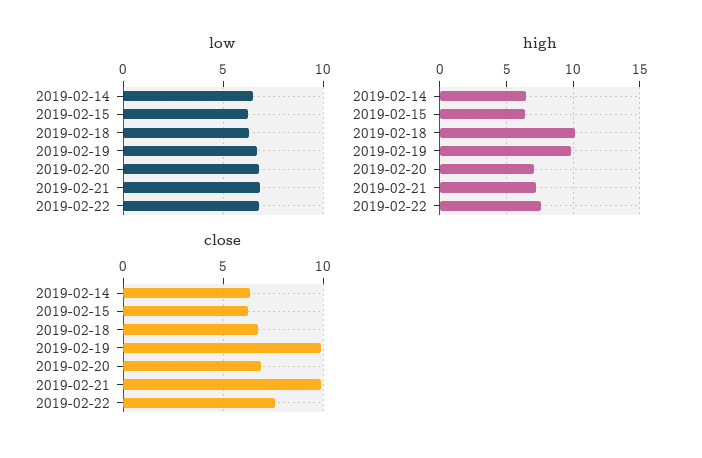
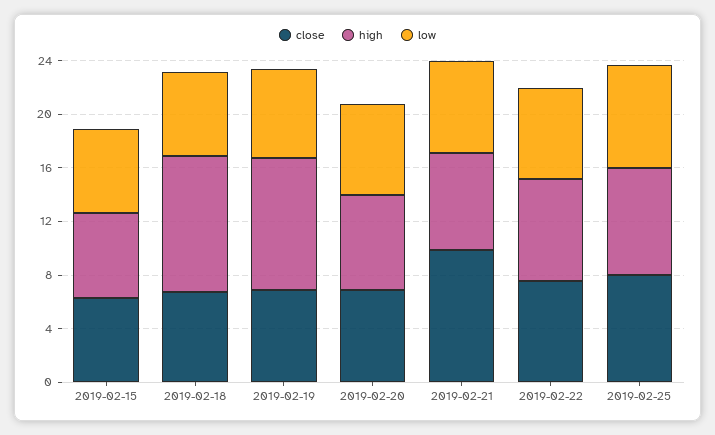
low, 2019-02-14: 6.5 -> none
high, 2019-02-14: 6.5 -> none
close, 2019-02-14: 6.5 -> none
close, 2019-02-19: 10 -> 7
close, 2019-02-25: none -> 8
high, 2019-02-25: none -> 8
low, 2019-02-25: none -> 8

